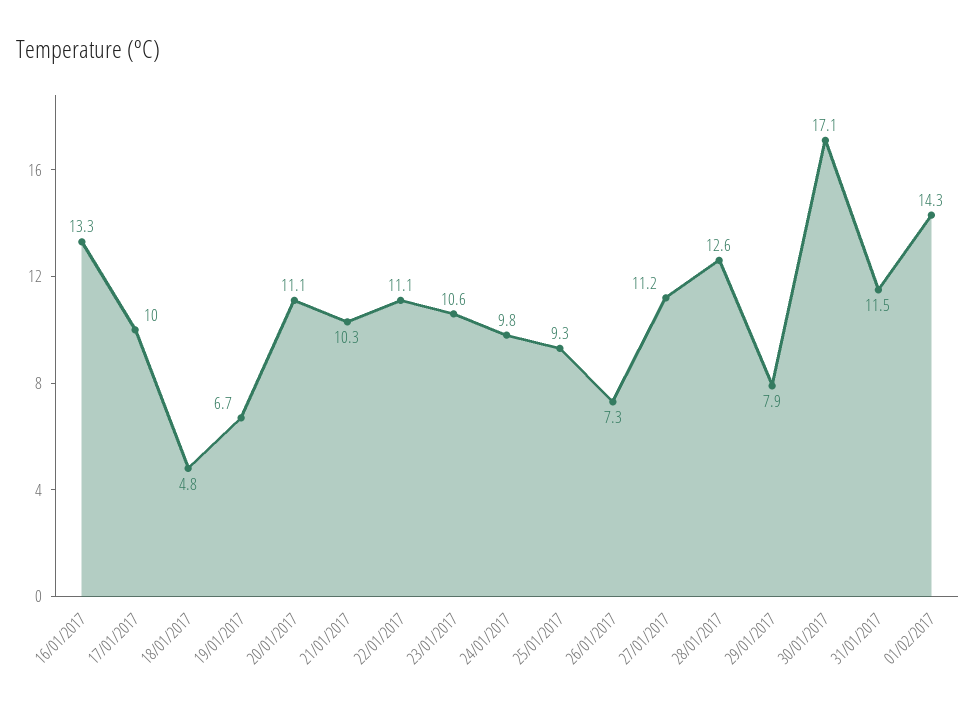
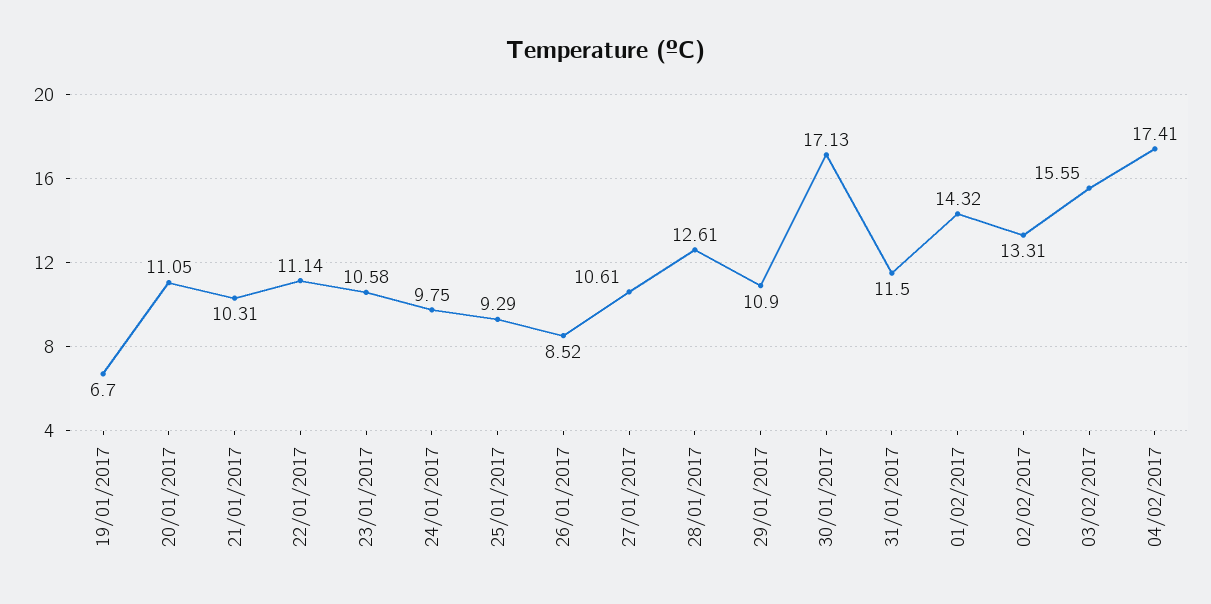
16/01/2017: 13.3 -> none
17/01/2017: 10 -> none
18/01/2017: 4.8 -> none
26/01/2017: 7.3 -> 8.52
27/01/2017: 11.2 -> 10.61
29/01/2017: 7.9 -> 10.9
02/02/2017: none -> 13.31
03/02/2017: none -> 15.55
04/02/2017: none -> 17.41

